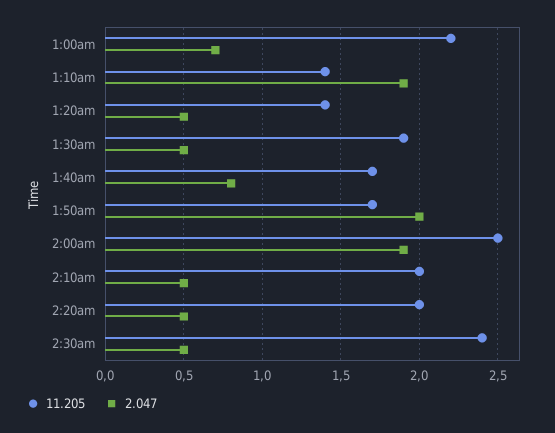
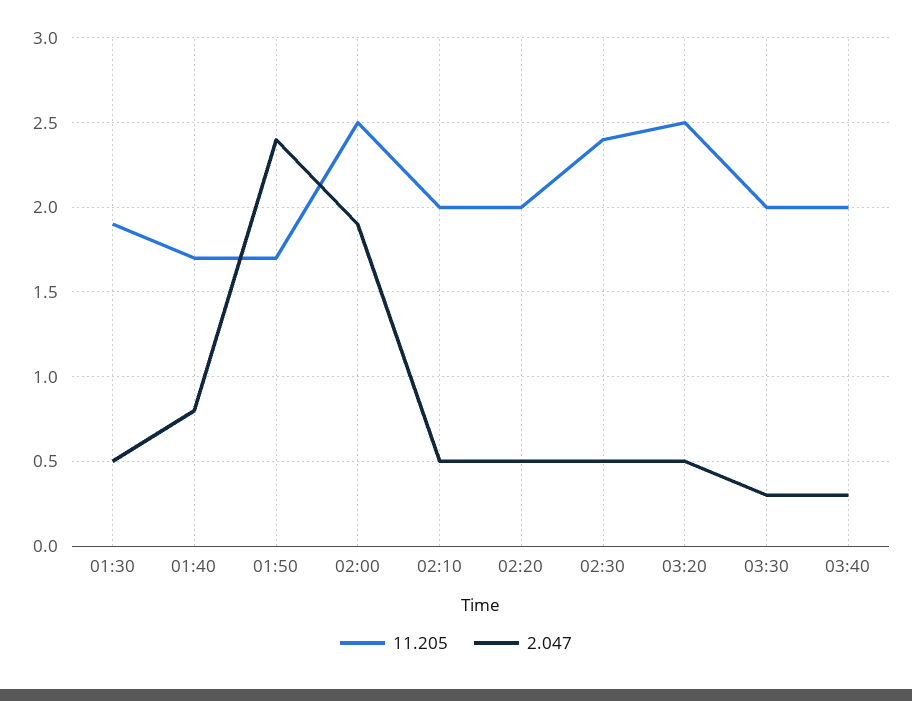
11.205, 1:00am: 2.2 -> none
2.047, 1:00am: 0.7 -> none
11.205, 1:10am: 1.4 -> none
2.047, 1:10am: 1.9 -> none
11.205, 1:20am: 1.4 -> none
2.047, 1:20am: 0.5 -> none
2.047, 1:50am: 2 -> 2.4
11.205, 03:20: none -> 2.5
2.047, 03:20: none -> 0.5
11.205, 03:30: none -> 2
2.047, 03:30: none -> 0.3
11.205, 03:40: none -> 2
2.047, 03:40: none -> 0.3

